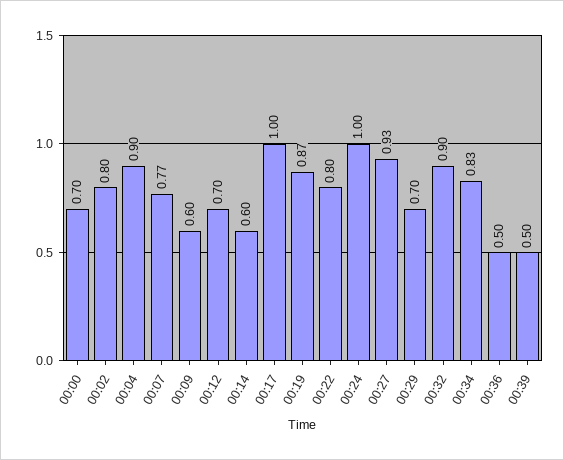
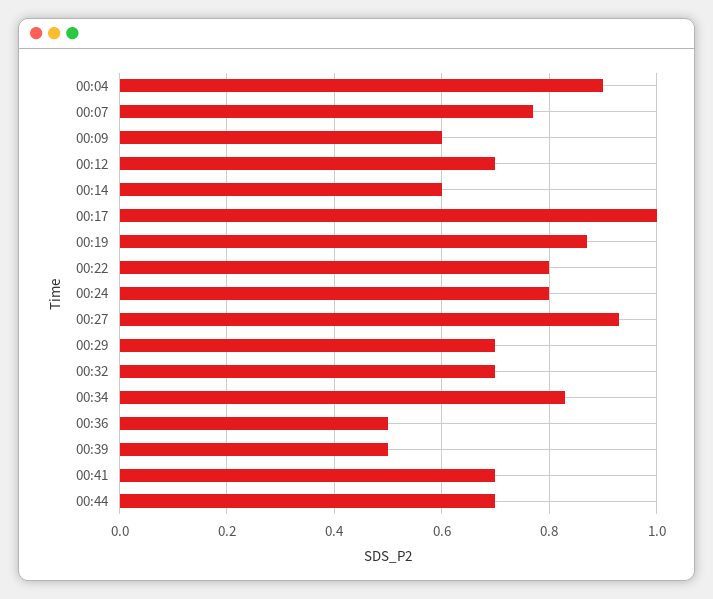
00:00: 0.7 -> none
00:02: 0.8 -> none
00:24: 1 -> 0.8
00:32: 0.9 -> 0.7
00:41: none -> 0.7
00:44: none -> 0.7

